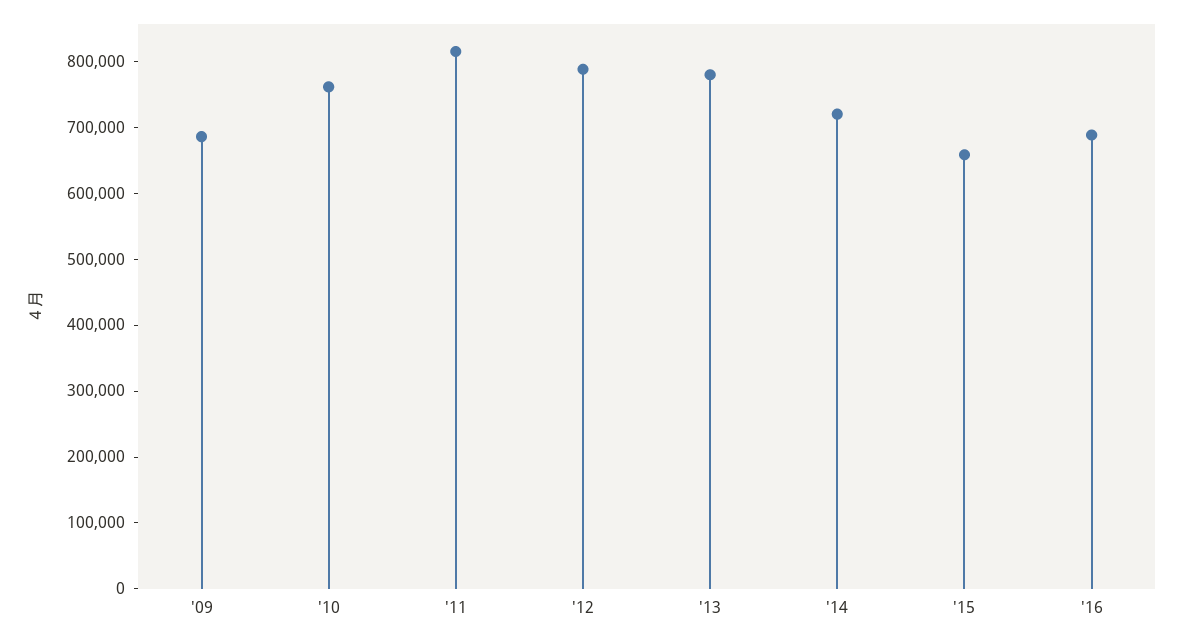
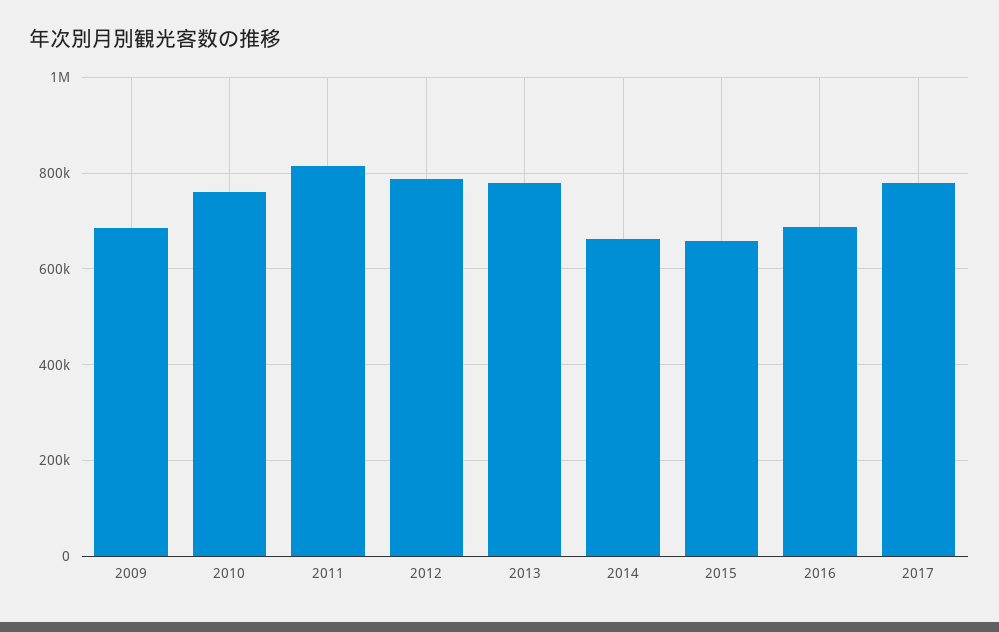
'14: 720000 -> 660000
2017: none -> 780000

